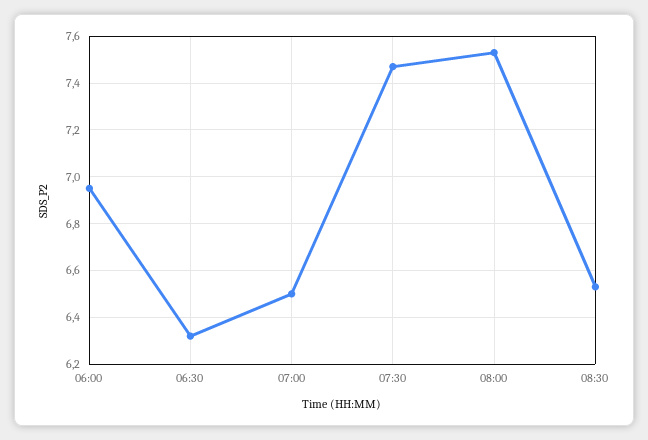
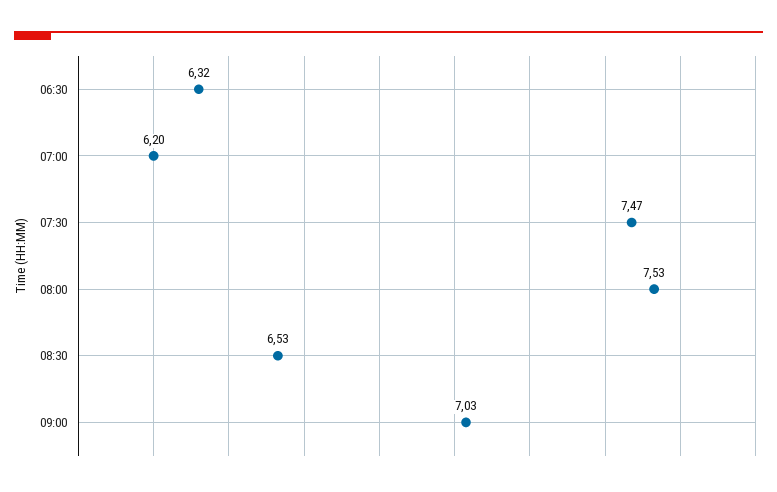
06:00: 6.95 -> none
07:00: 6.5 -> 6.2
09:00: none -> 7.03

